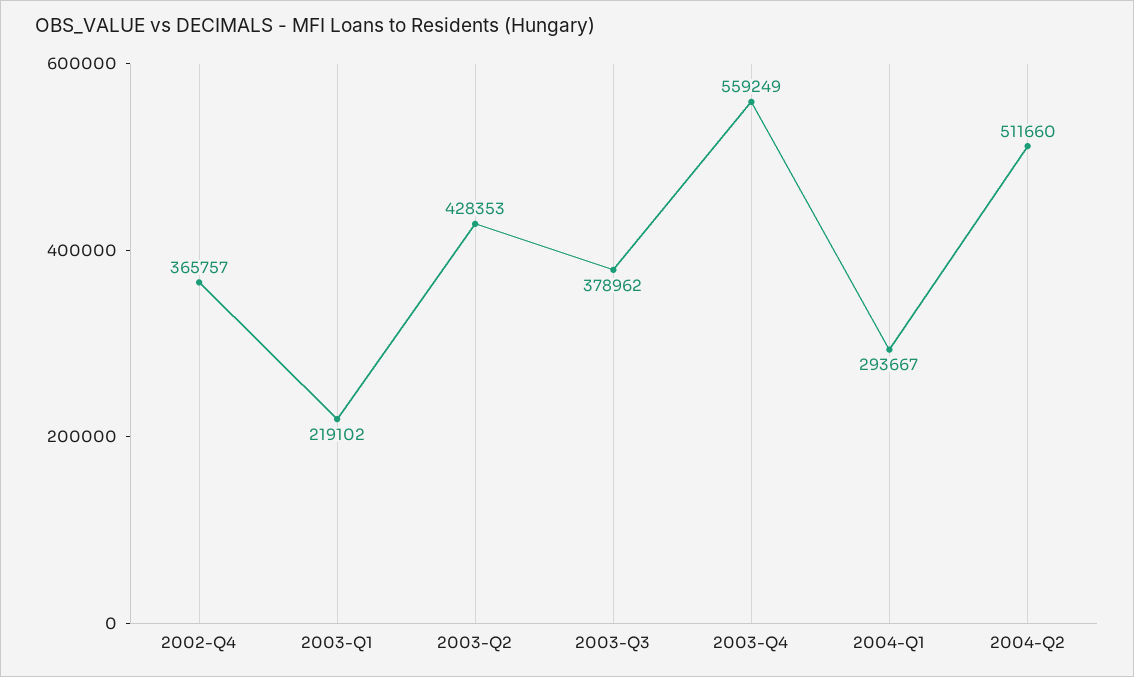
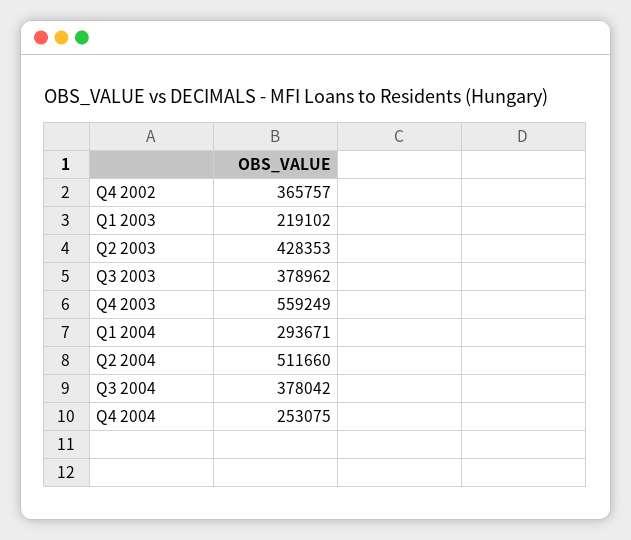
2004-Q1: 293667 -> 293671
Q3 2004: none -> 378042
Q4 2004: none -> 253075

